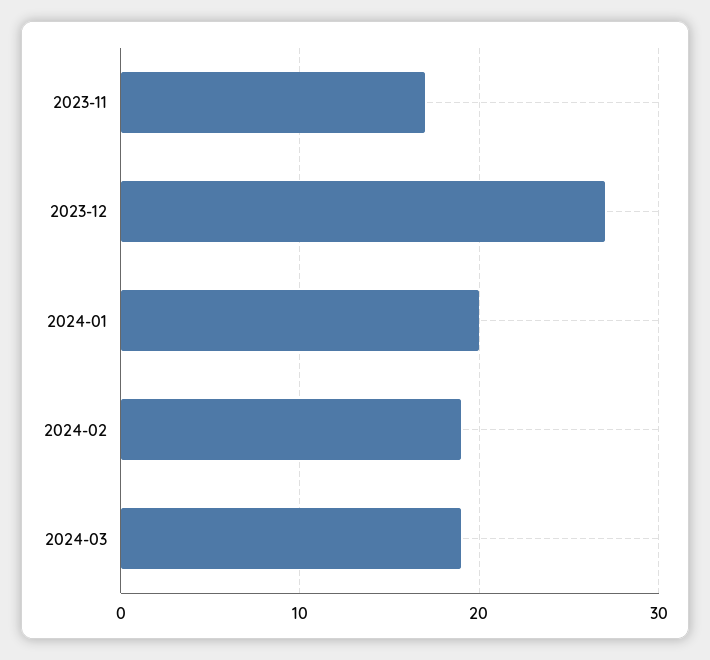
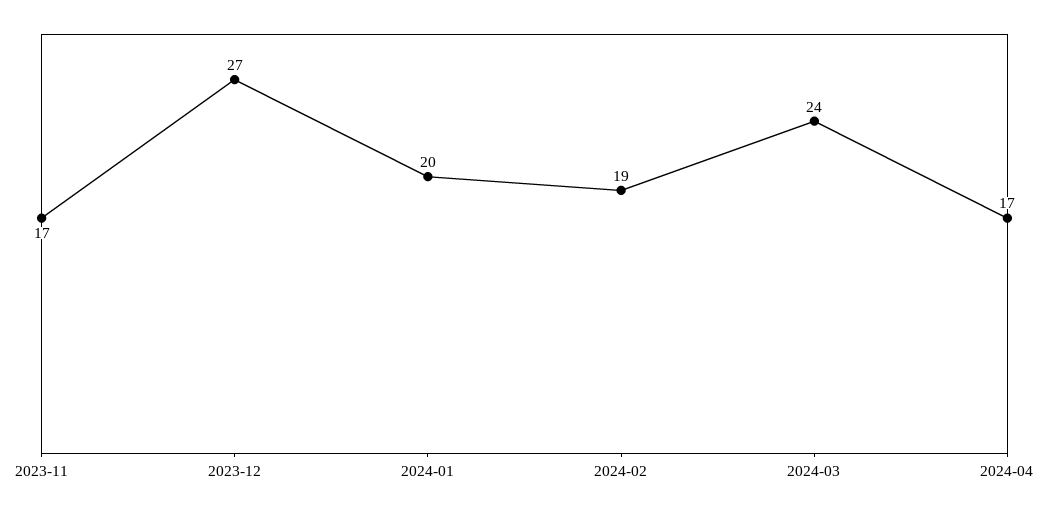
2024-03: 19 -> 24
2024-04: none -> 17

